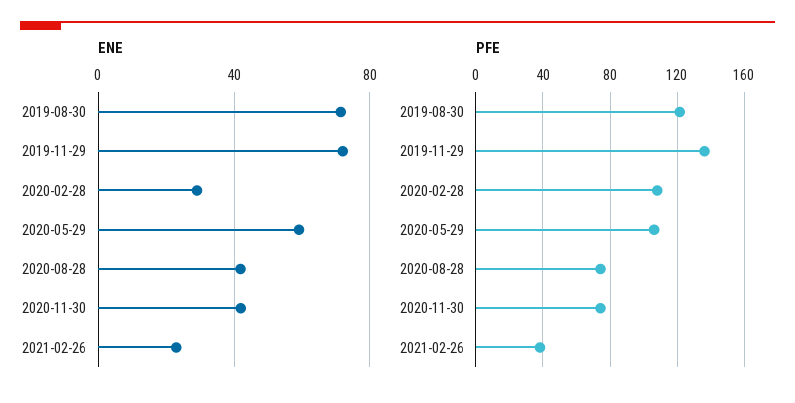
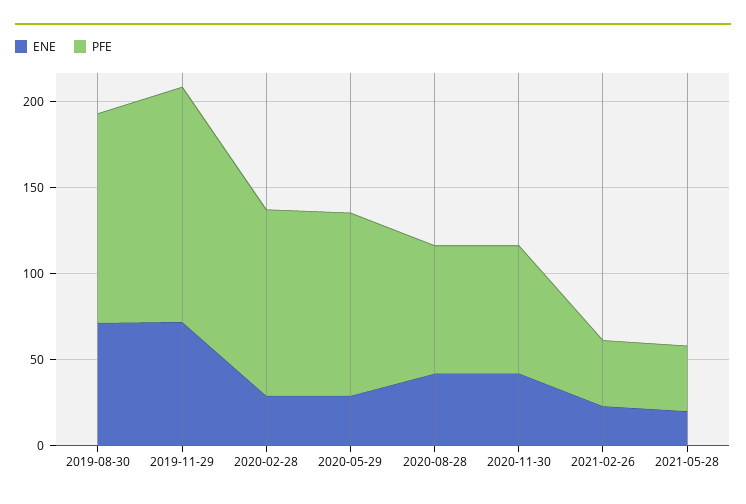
ENE, 2020-05-29: 60 -> 30
ENE, 2021-05-28: none -> 20
PFE, 2021-05-28: none -> 40

